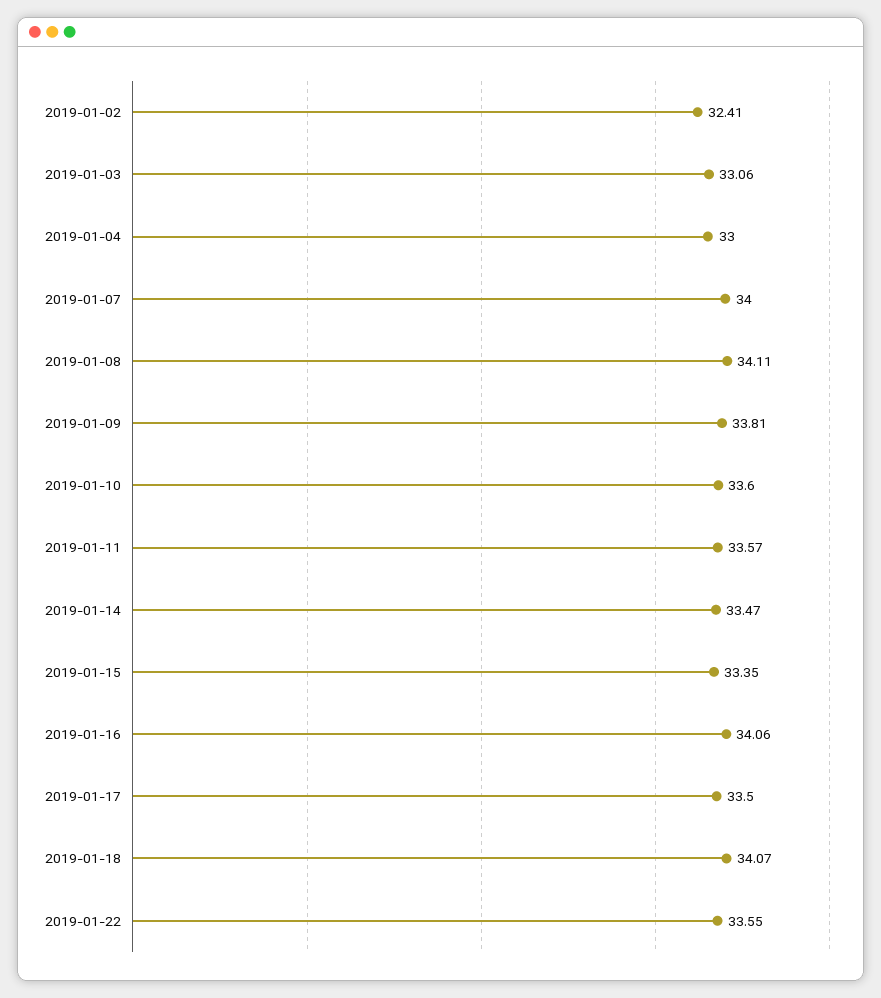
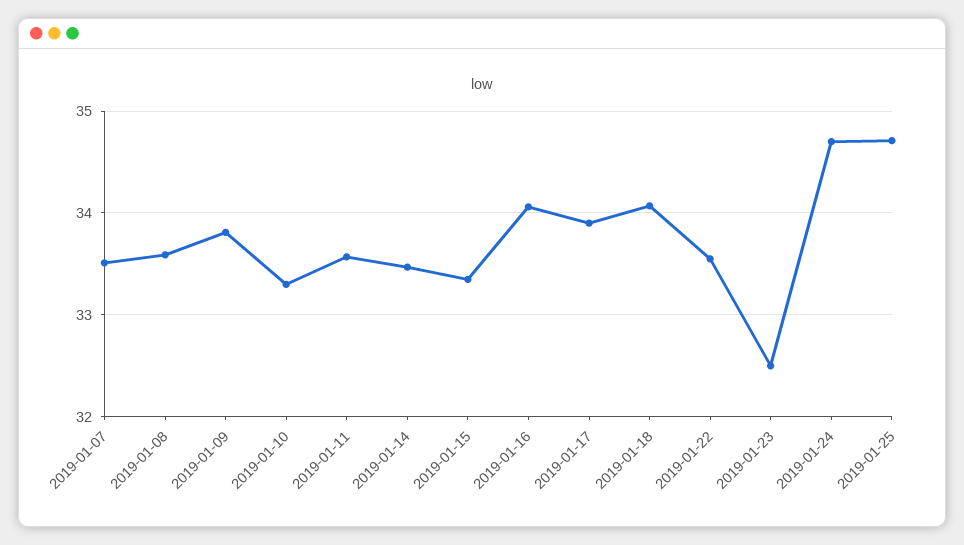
2019-01-02: 32.41 -> none
2019-01-03: 33.06 -> none
2019-01-04: 33 -> none
2019-01-07: 34 -> 33.5
2019-01-08: 34.11 -> 33.6
2019-01-10: 33.6 -> 33.3
2019-01-17: 33.5 -> 33.9
2019-01-23: none -> 32.5
2019-01-24: none -> 34.7
2019-01-25: none -> 34.7

